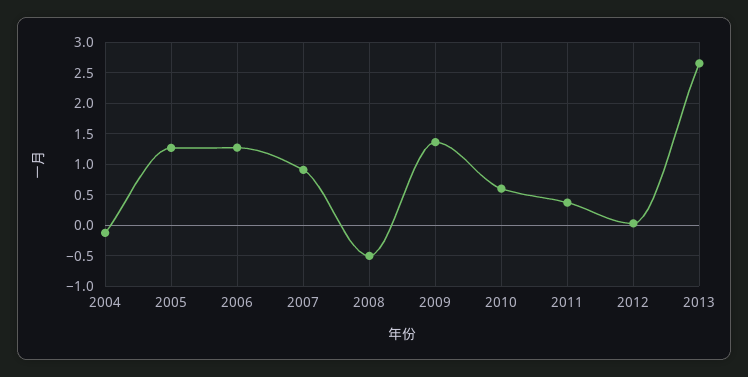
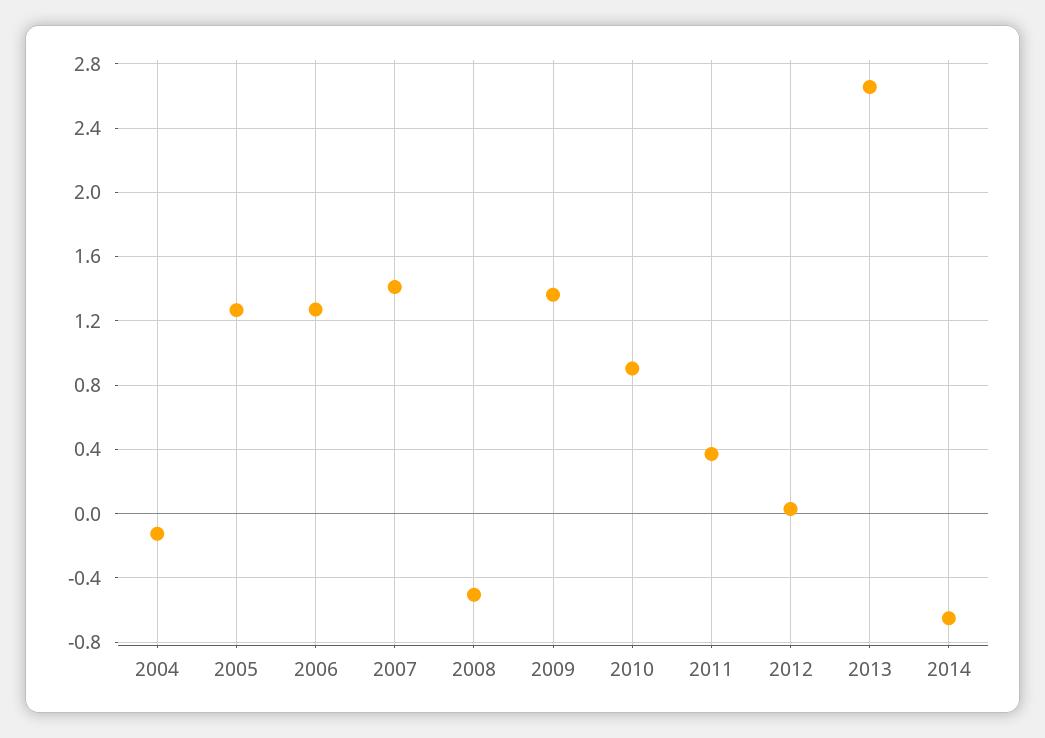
2007: 0.9 -> 1.4
2010: 0.6 -> 0.9
2014: none -> -0.65

